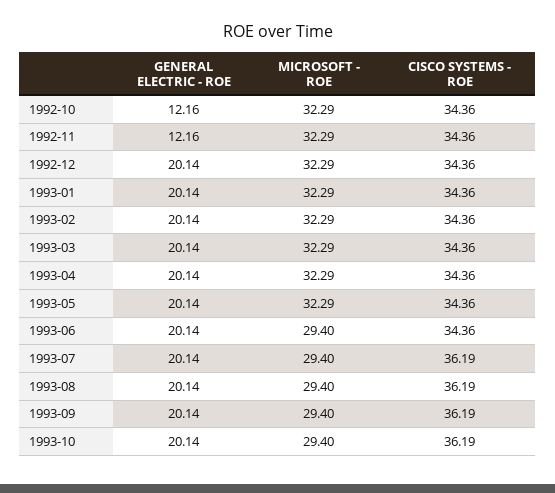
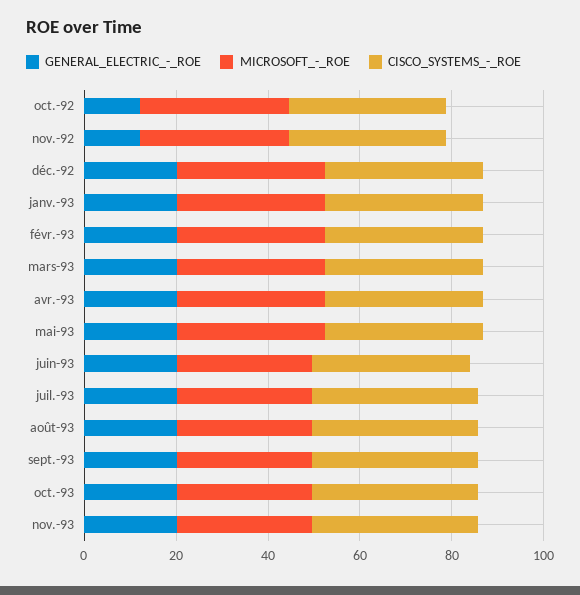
GENERAL ELECTRIC - ROE, nov.-93: none -> 20
MICROSOFT - ROE, nov.-93: none -> 30
CISCO SYSTEMS - ROE, nov.-93: none -> 35

